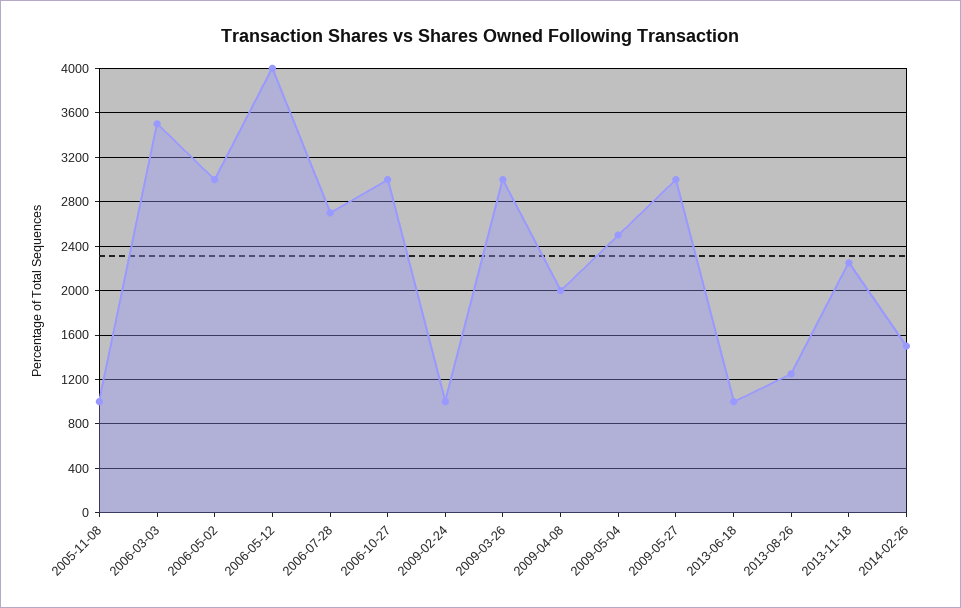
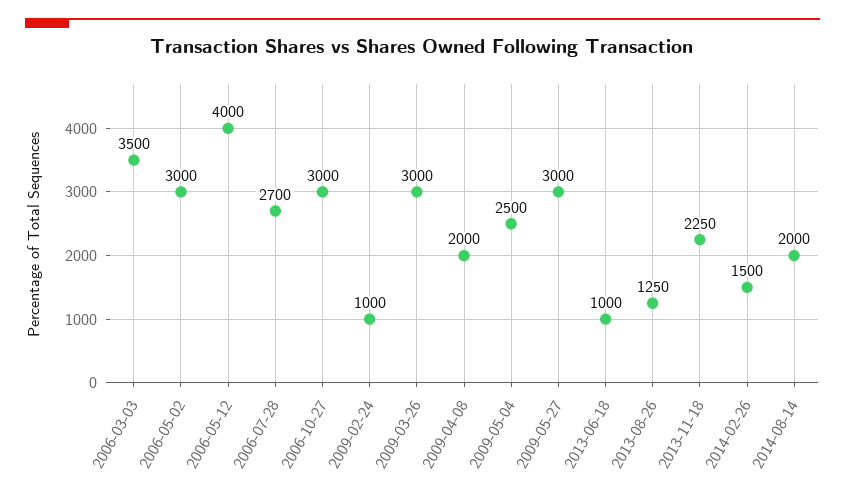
2005-11-08: 1000 -> none
2014-08-14: none -> 2000

